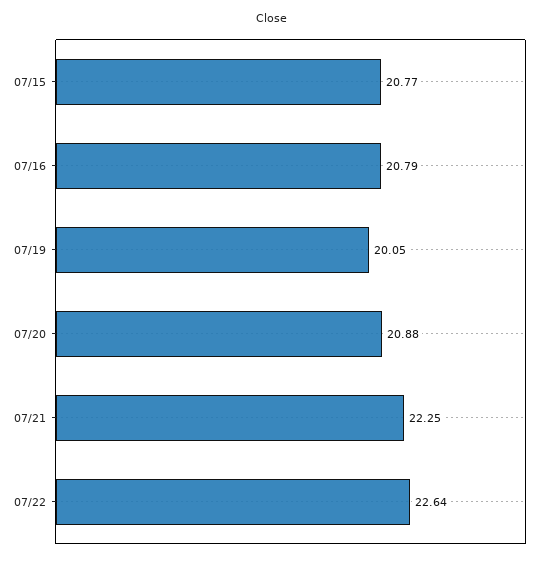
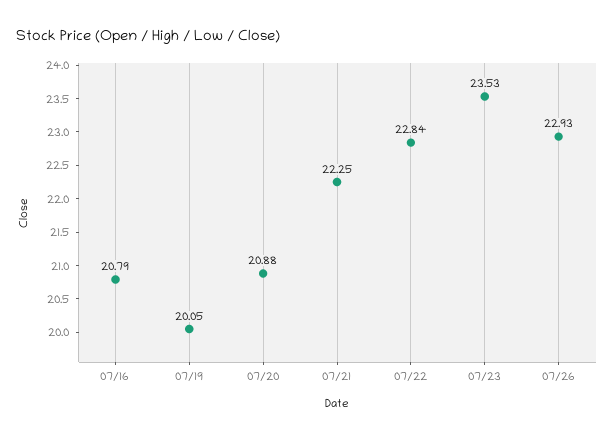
07/15: 20.77 -> none
07/22: 22.64 -> 22.84
07/23: none -> 23.53
07/26: none -> 22.93

